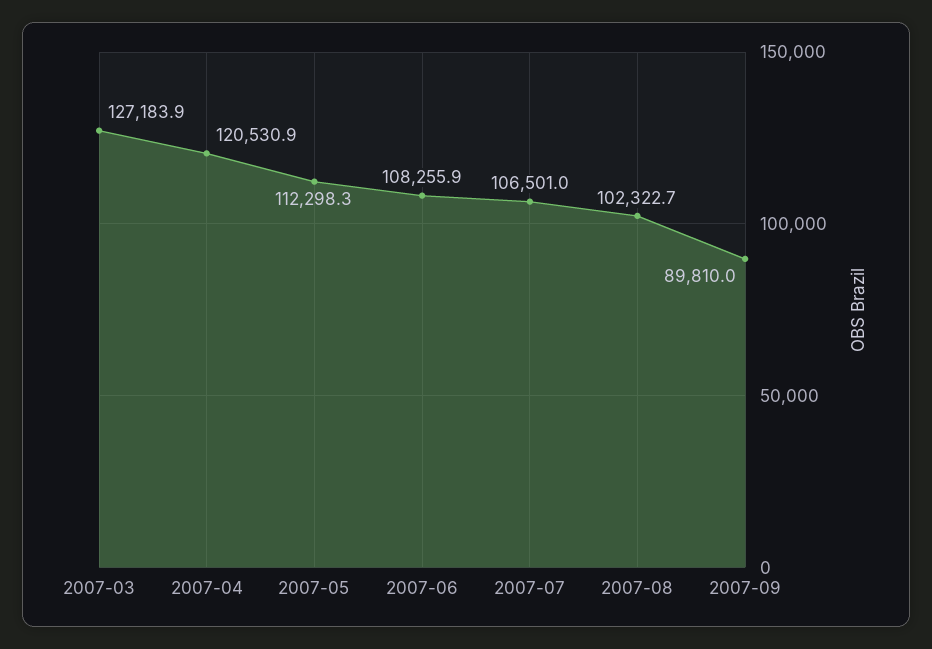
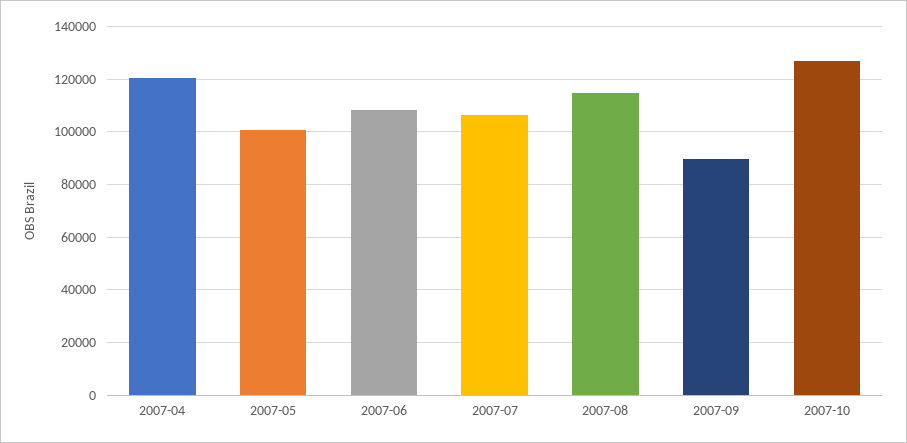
2007-03: 127183.9 -> none
2007-05: 112298.3 -> 100000
2007-08: 102322.7 -> 115000
2007-10: none -> 127500

